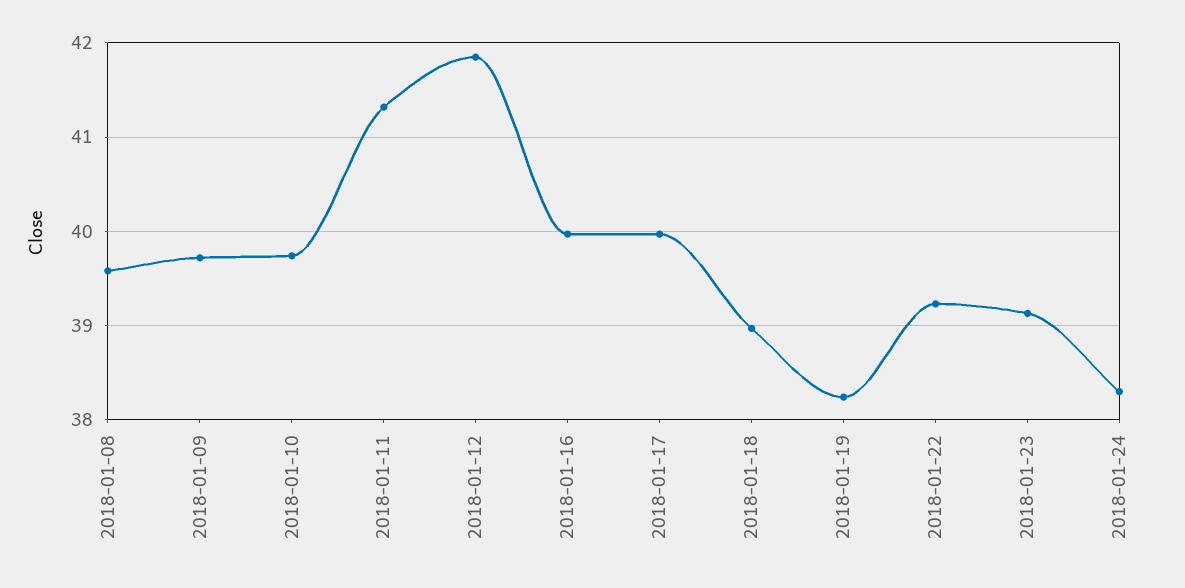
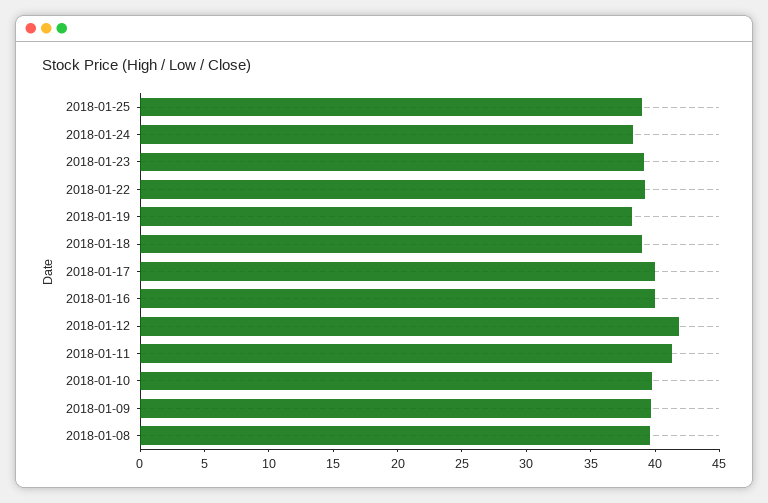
2018-01-25: none -> 39

